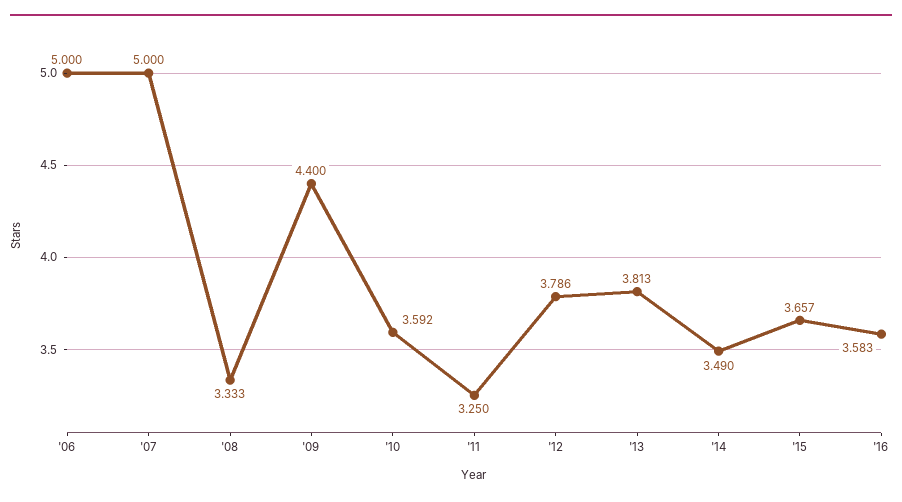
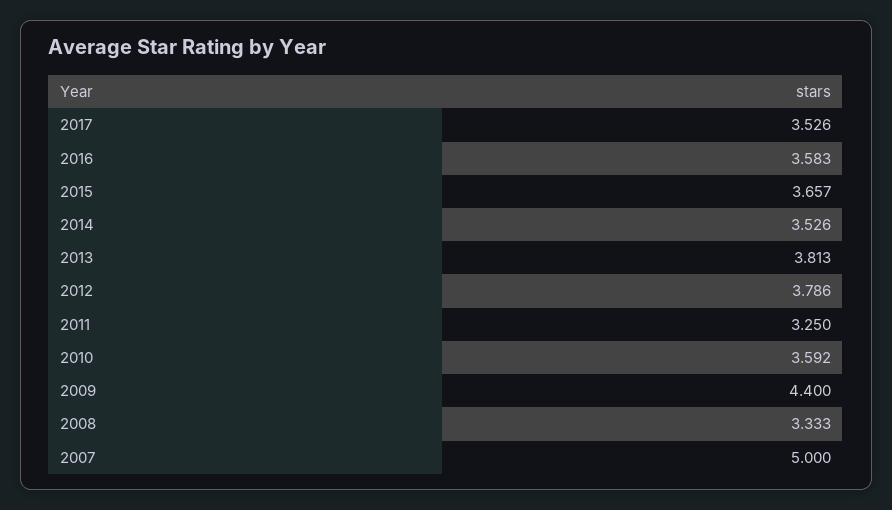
'06: 5 -> none
'14: 3.49 -> 3.526
2017: none -> 3.526

